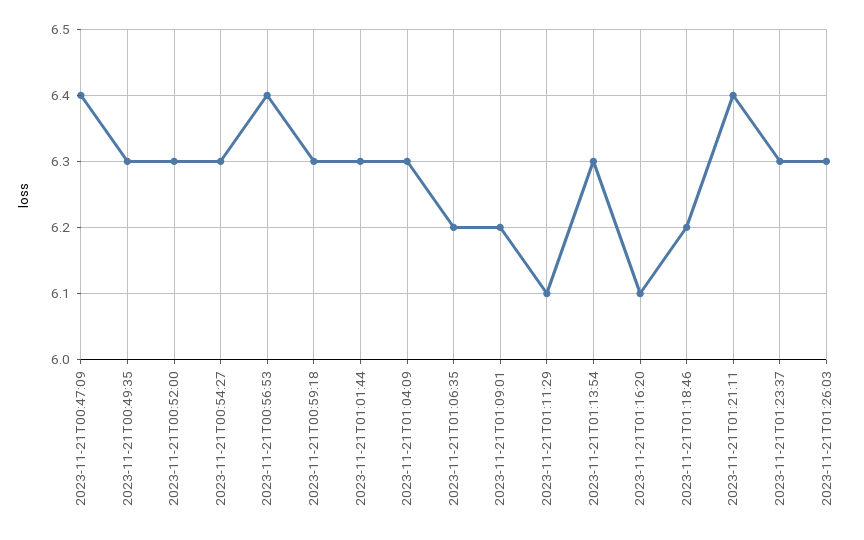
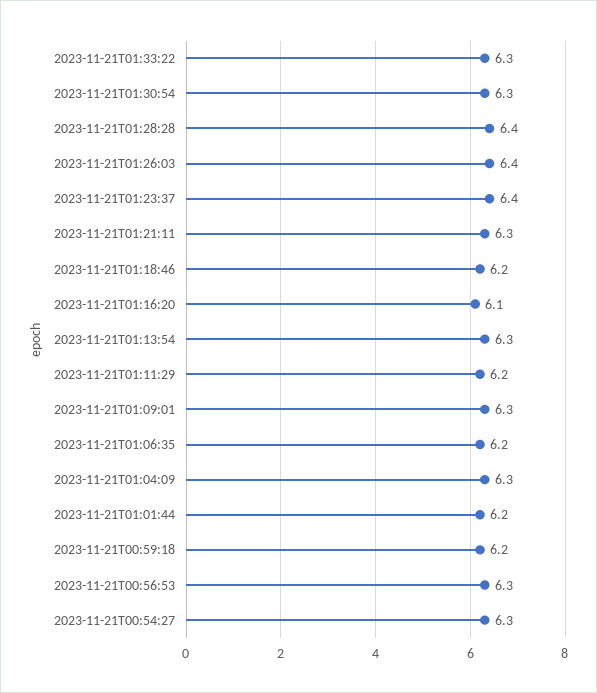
2023-11-21T00:47:09: 6.4 -> none
2023-11-21T00:49:35: 6.3 -> none
2023-11-21T00:52:00: 6.3 -> none
2023-11-21T00:56:53: 6.4 -> 6.3
2023-11-21T00:59:18: 6.3 -> 6.2
2023-11-21T01:01:44: 6.3 -> 6.2
2023-11-21T01:09:01: 6.2 -> 6.3
2023-11-21T01:11:29: 6.1 -> 6.2
2023-11-21T01:21:11: 6.4 -> 6.3
2023-11-21T01:23:37: 6.3 -> 6.4
2023-11-21T01:26:03: 6.3 -> 6.4
2023-11-21T01:33:22: none -> 6.3
2023-11-21T01:30:54: none -> 6.3
2023-11-21T01:28:28: none -> 6.4

